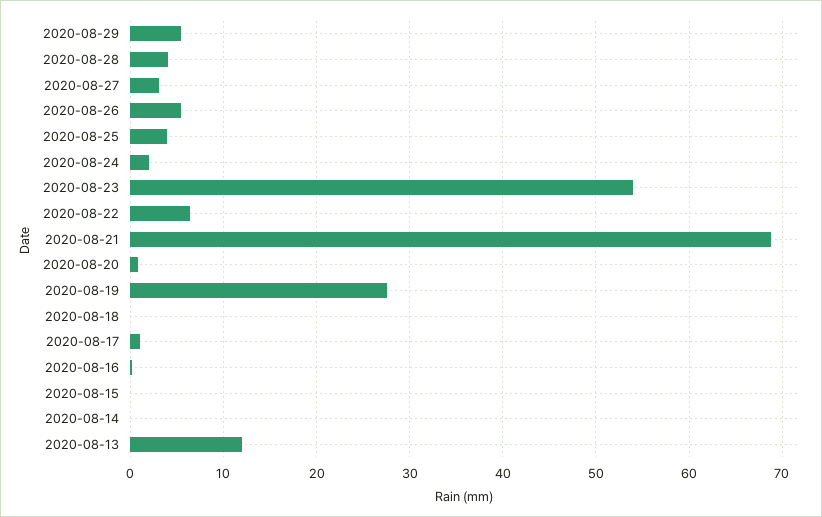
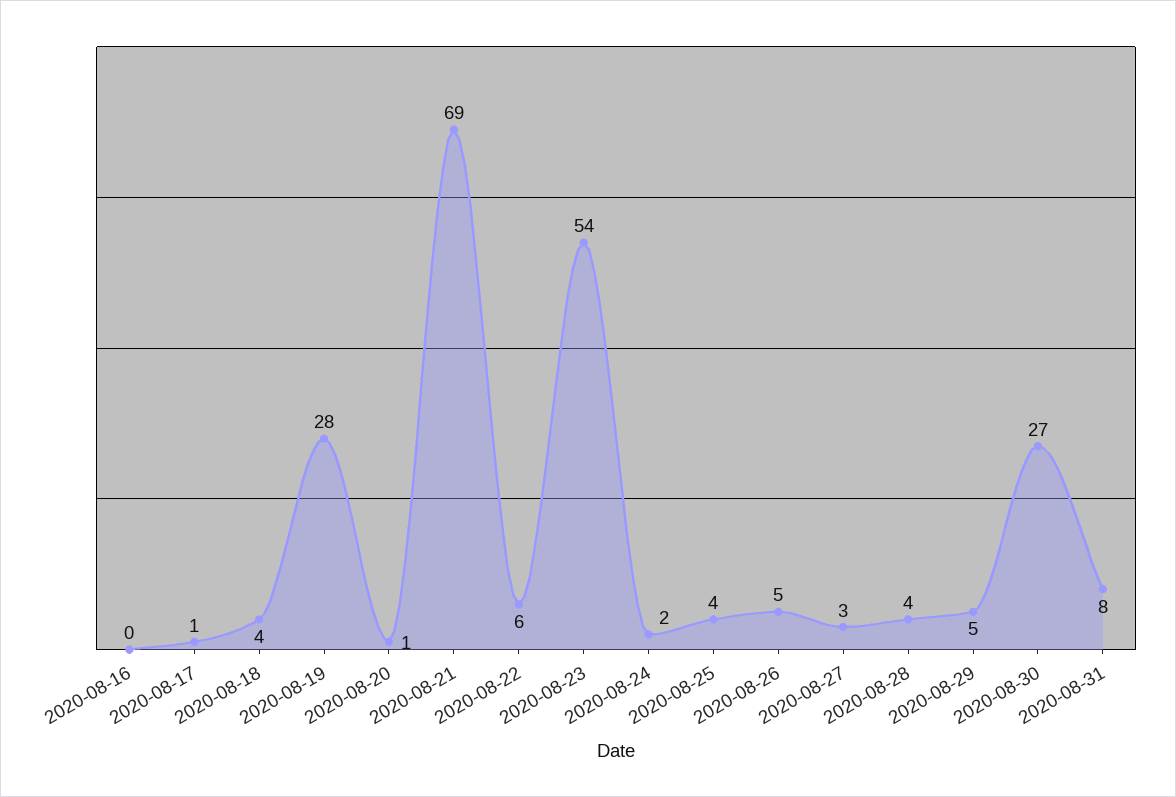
2020-08-18: 0 -> 4
2020-08-15: 0 -> none
2020-08-14: 0 -> none
2020-08-13: 12 -> none
2020-08-30: none -> 27
2020-08-31: none -> 8

